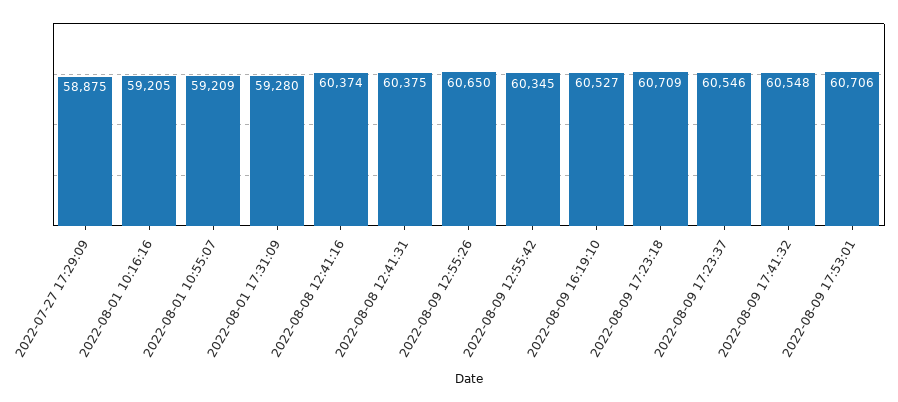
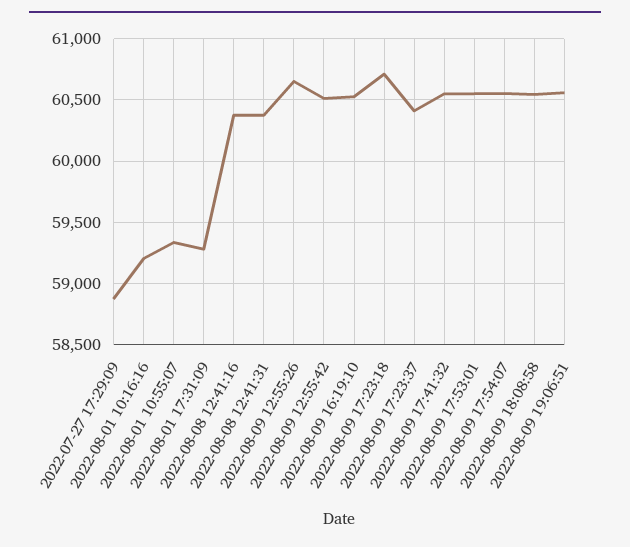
2022-08-01 10:55:07: 59209 -> 59350
2022-08-09 12:55:42: 60345 -> 60500
2022-08-09 17:23:37: 60546 -> 60400
2022-08-09 17:53:01: 60706 -> 60550
2022-08-09 17:54:07: none -> 60550
2022-08-09 18:08:58: none -> 60550
2022-08-09 19:06:51: none -> 60550

